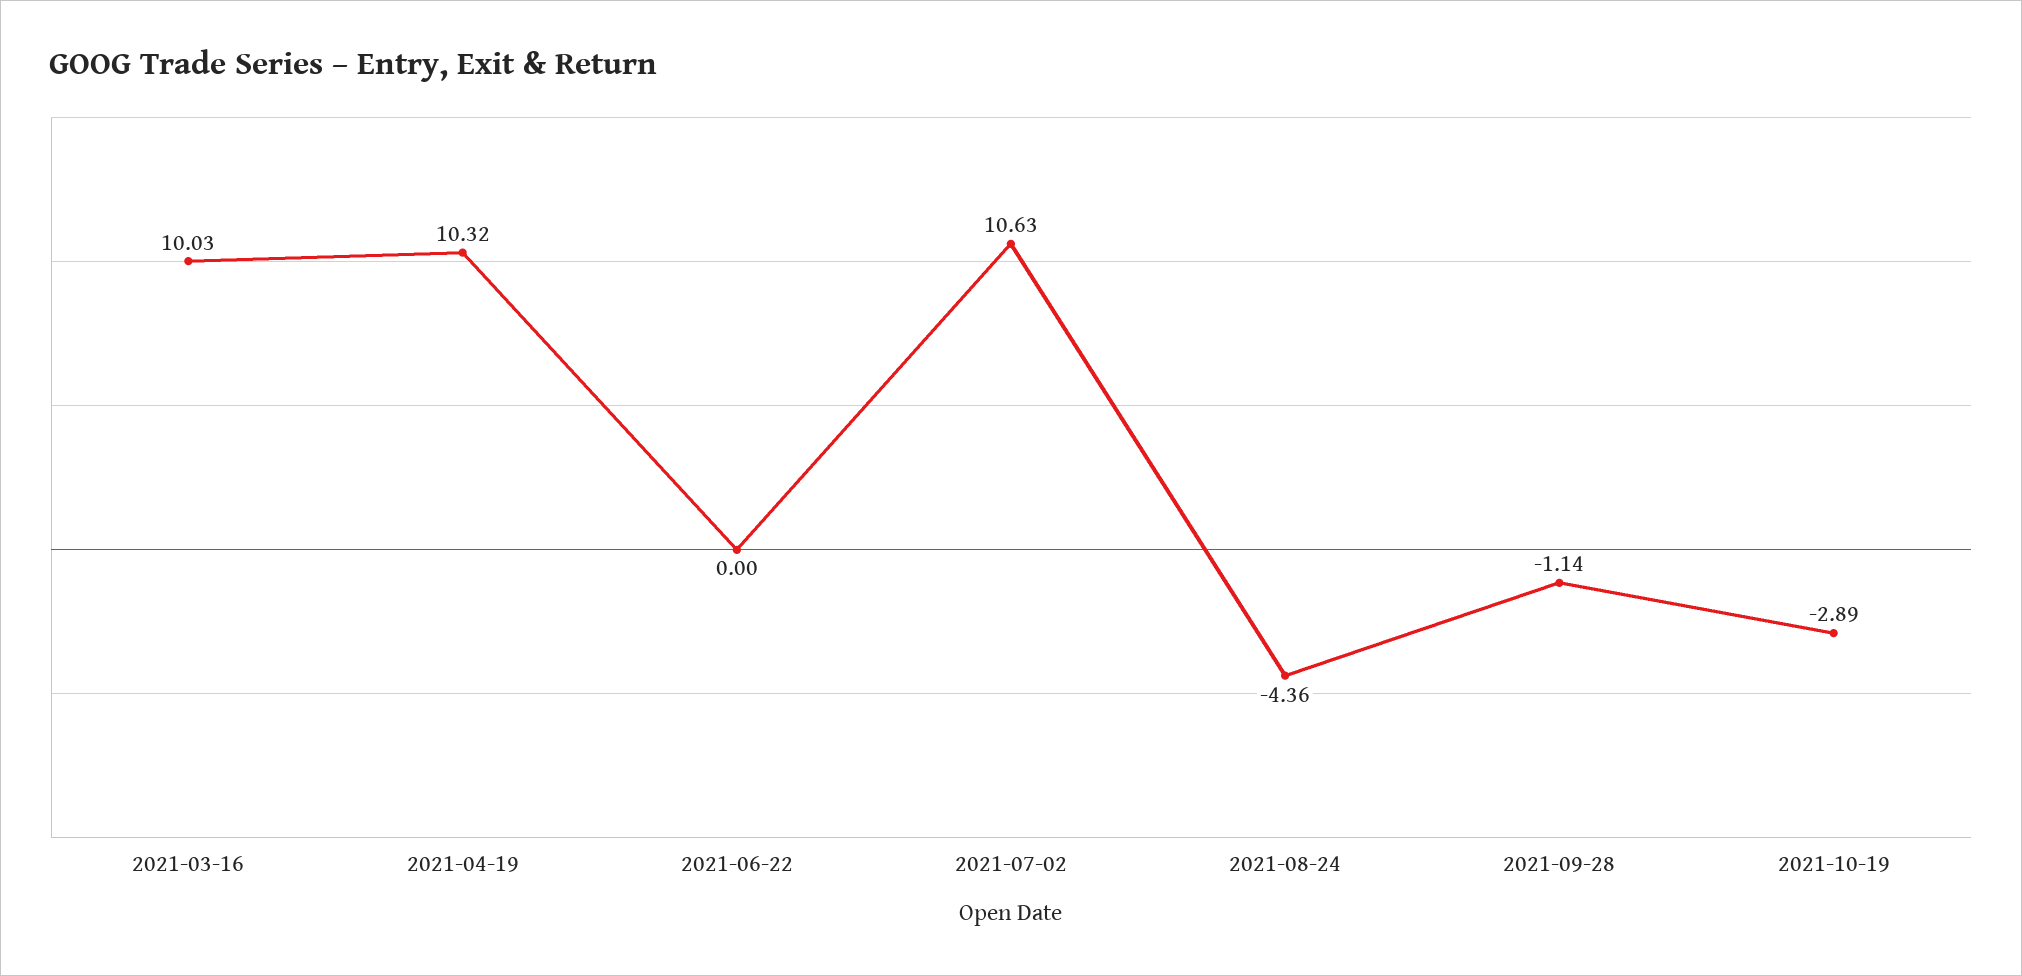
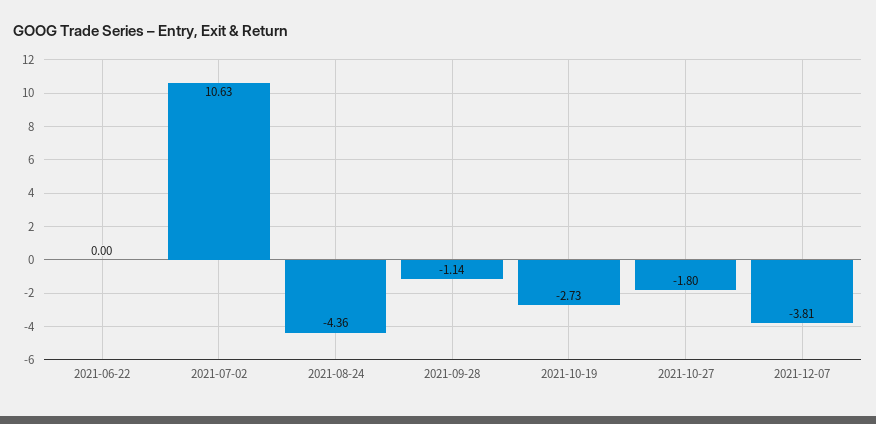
2021-03-16: 10.03 -> none
2021-04-19: 10.32 -> none
2021-10-19: -2.89 -> -2.73
2021-10-27: none -> -1.8
2021-12-07: none -> -3.81

